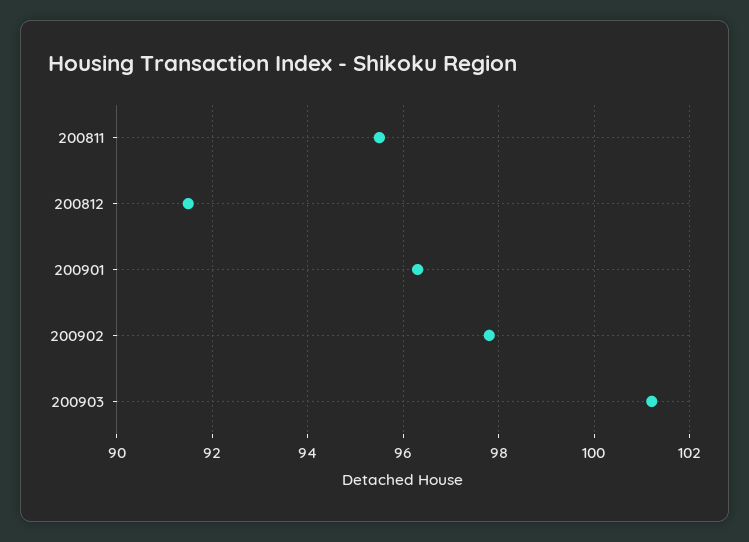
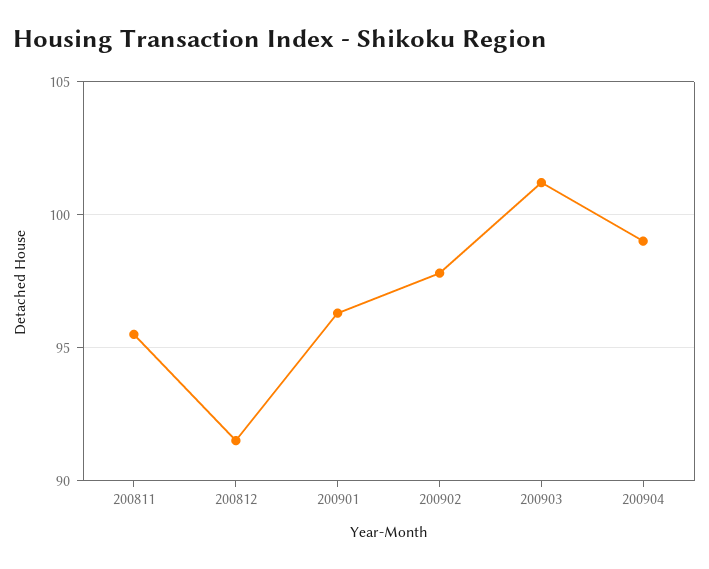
200904: none -> 99

